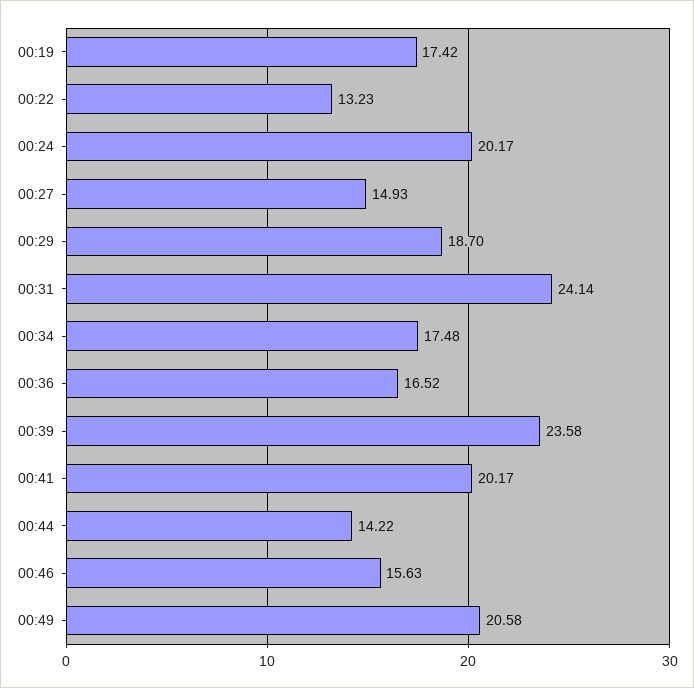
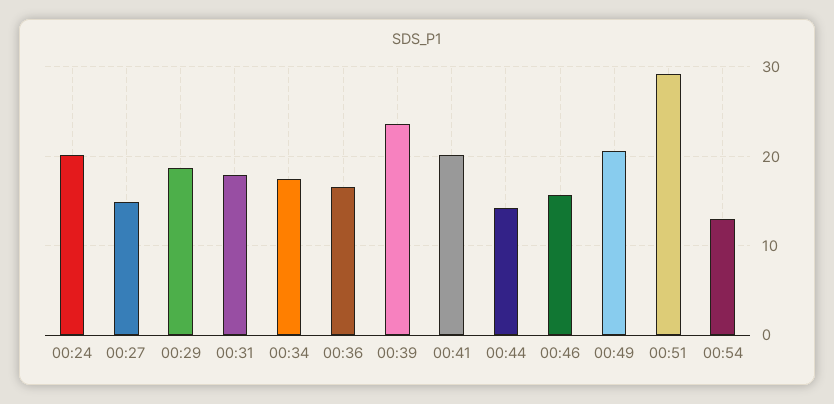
00:19: 17.42 -> none
00:22: 13.23 -> none
00:31: 24.14 -> 18
00:51: none -> 29
00:54: none -> 13

